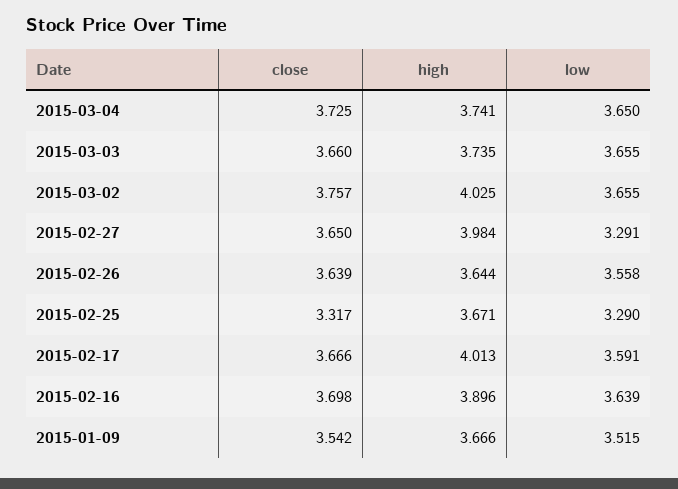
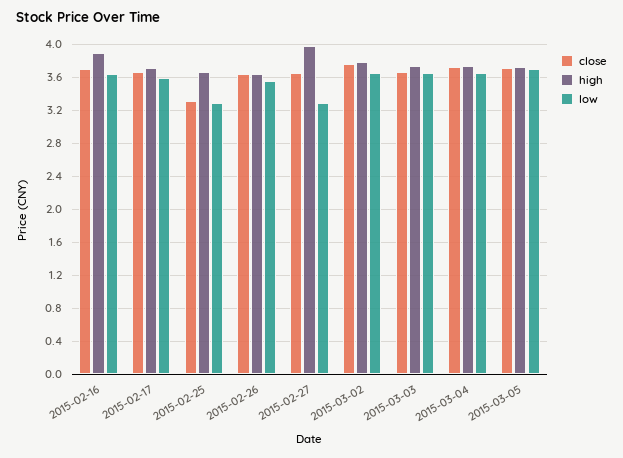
high, 2015-03-02: 4.025 -> 3.8
high, 2015-02-17: 4.013 -> 3.7
close, 2015-01-09: 3.542 -> none
high, 2015-01-09: 3.666 -> none
low, 2015-01-09: 3.515 -> none
close, 2015-03-05: none -> 3.7
high, 2015-03-05: none -> 3.7
low, 2015-03-05: none -> 3.7

